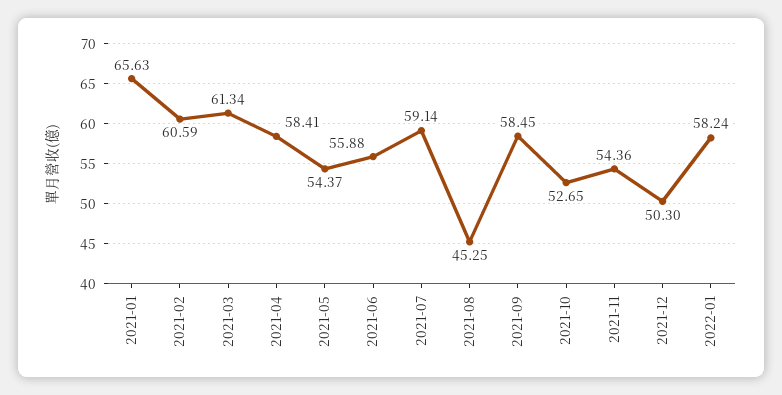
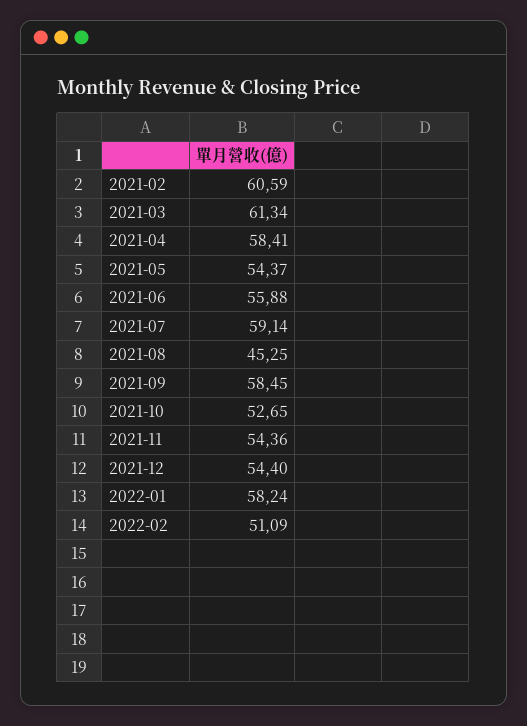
2021-01: 65.63 -> none
2021-12: 50.3 -> 54.4
2022-02: none -> 51.09

